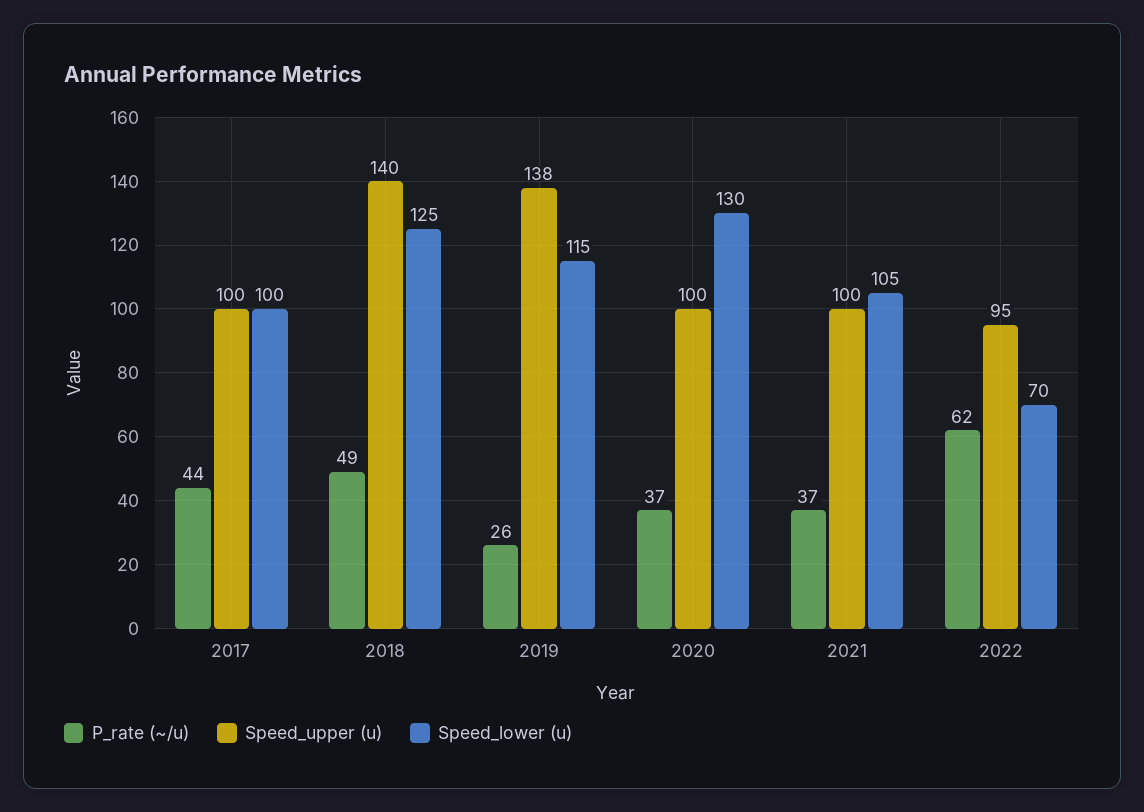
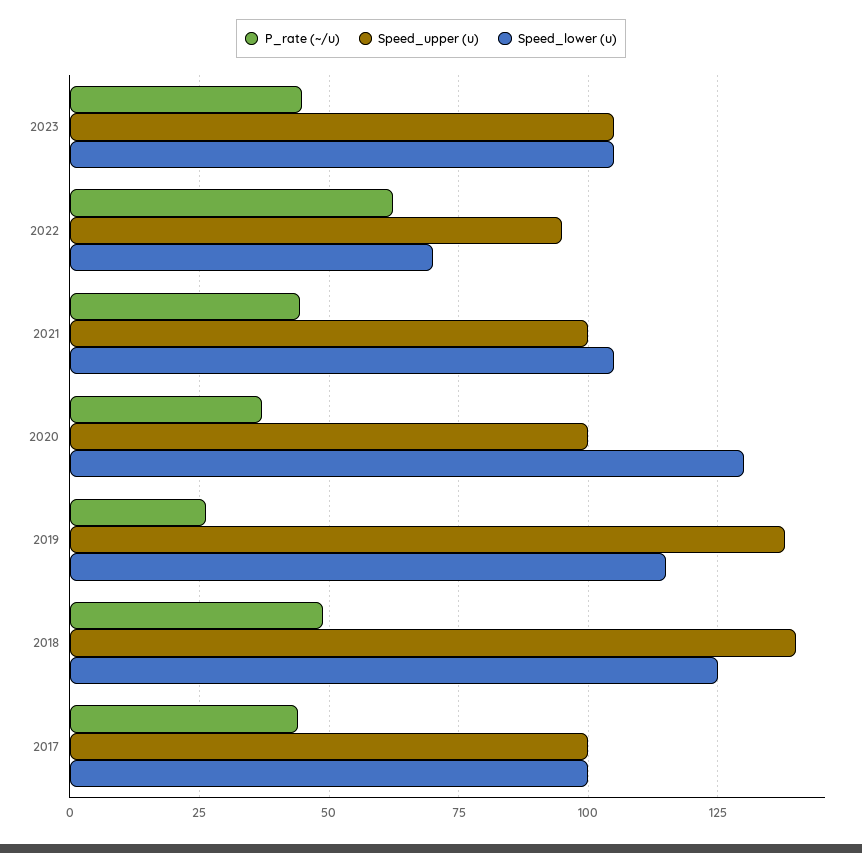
P_rate (~/u), 2021: 37 -> 45
P_rate (~/u), 2023: none -> 45
Speed_upper (u), 2023: none -> 105
Speed_lower (u), 2023: none -> 105

